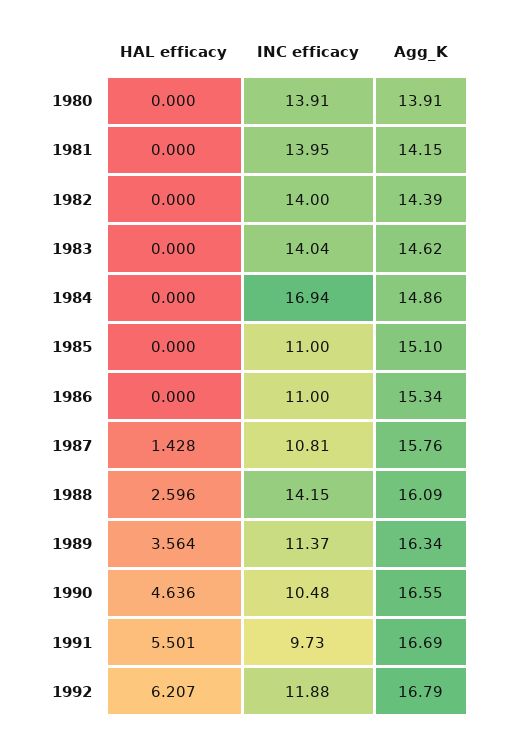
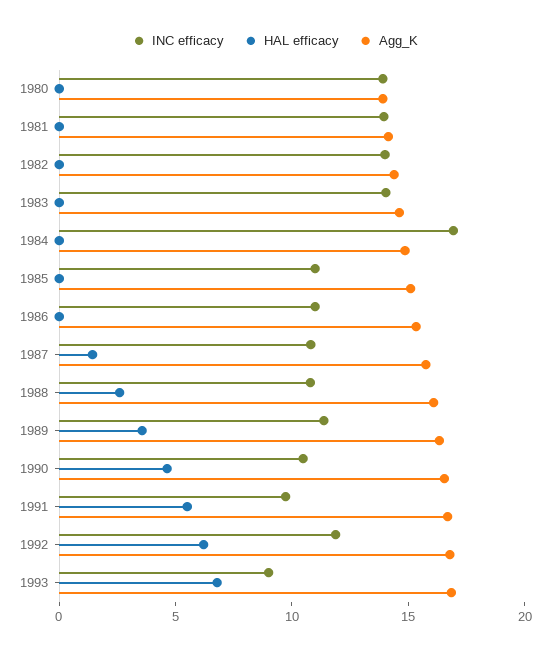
INC efficacy, 1988: 14.15 -> 11
INC efficacy, 1993: none -> 9
HAL efficacy, 1993: none -> 7
Agg_K, 1993: none -> 17

